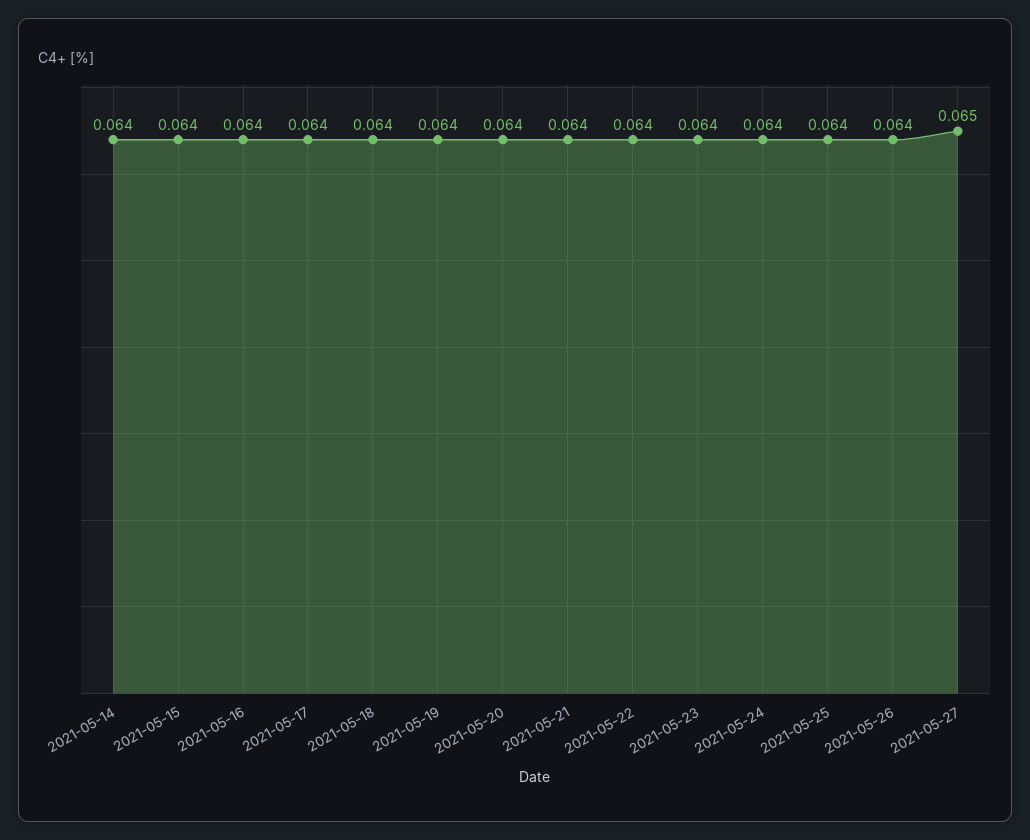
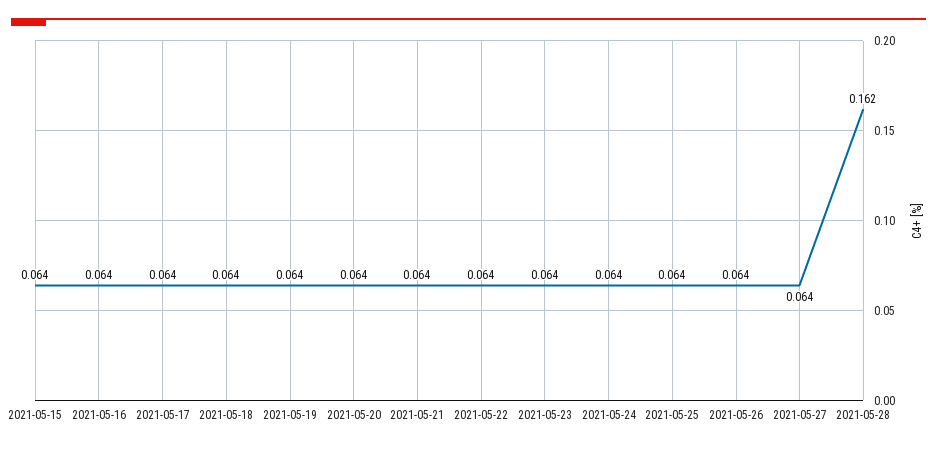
2021-05-14: 0.064 -> none
2021-05-27: 0.065 -> 0.064
2021-05-28: none -> 0.162

